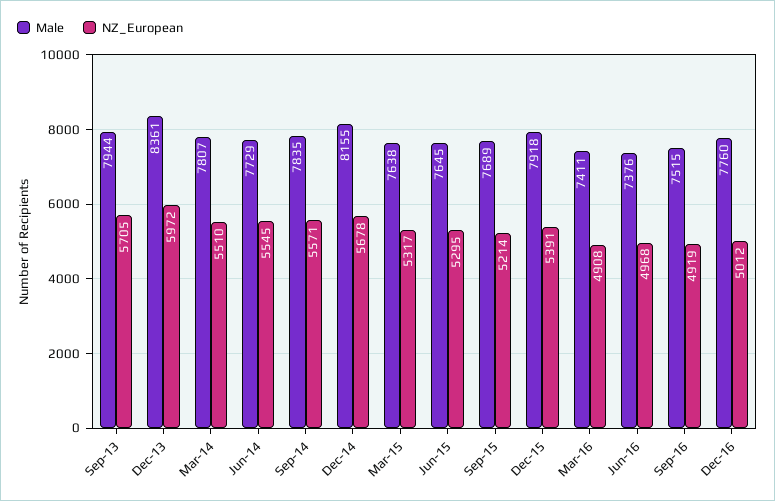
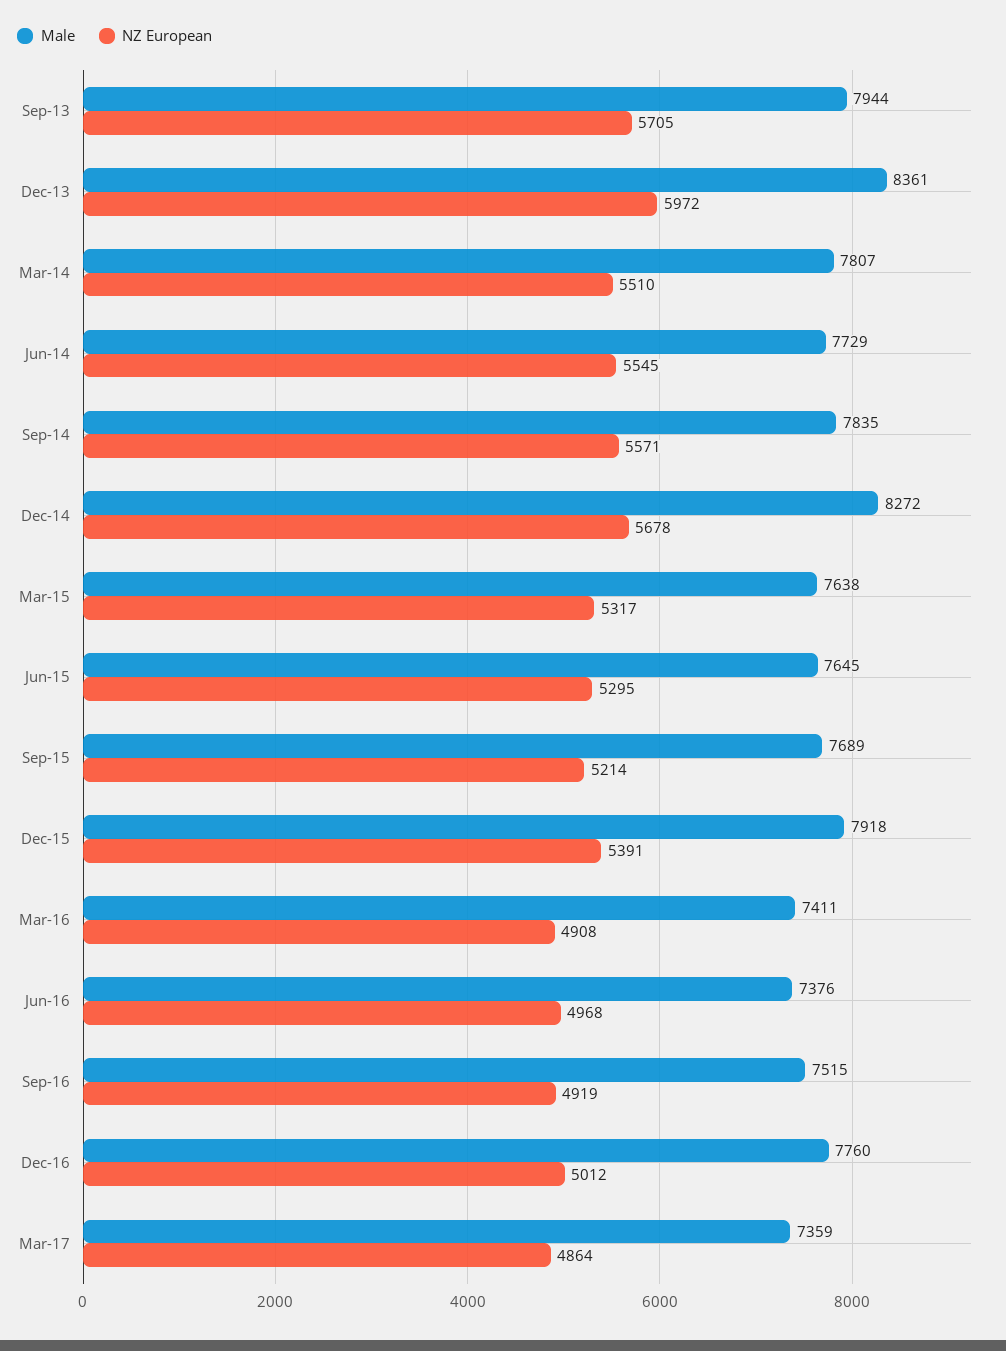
Male, Dec-14: 8155 -> 8272
Male, Mar-17: none -> 7359
NZ_European, Mar-17: none -> 4864

